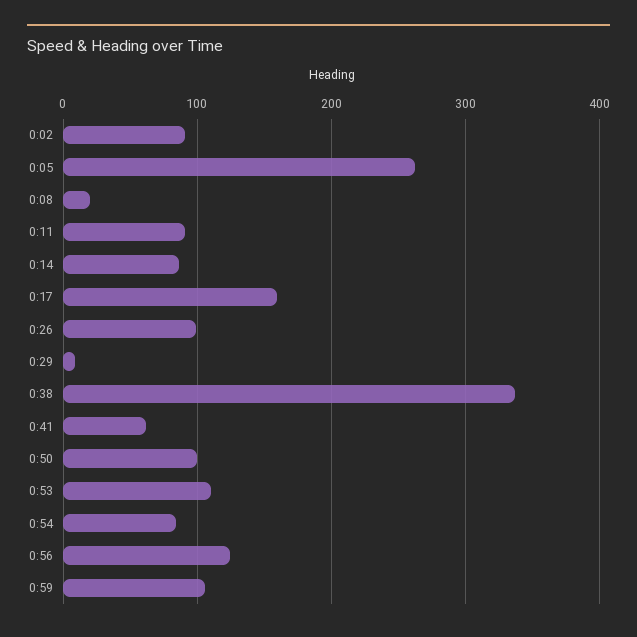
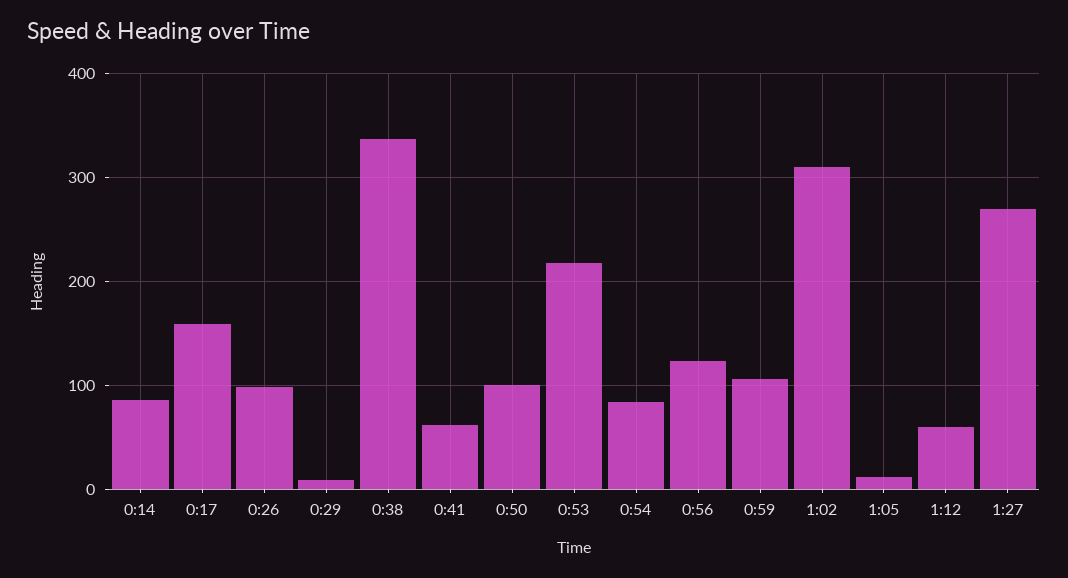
0:02: 90 -> none
0:05: 260 -> none
0:08: 20 -> none
0:11: 90 -> none
0:53: 110 -> 220
1:02: none -> 310
1:05: none -> 10
1:12: none -> 60
1:27: none -> 270

